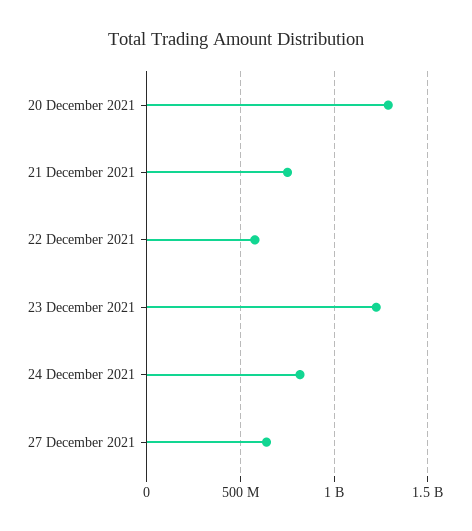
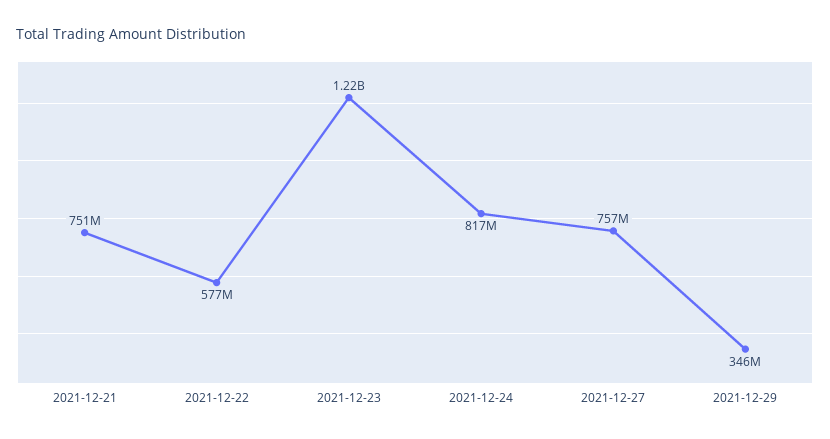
20 December 2021: 1300000000 -> none
27 December 2021: 650000000 -> 757000000
2021-12-29: none -> 346000000

